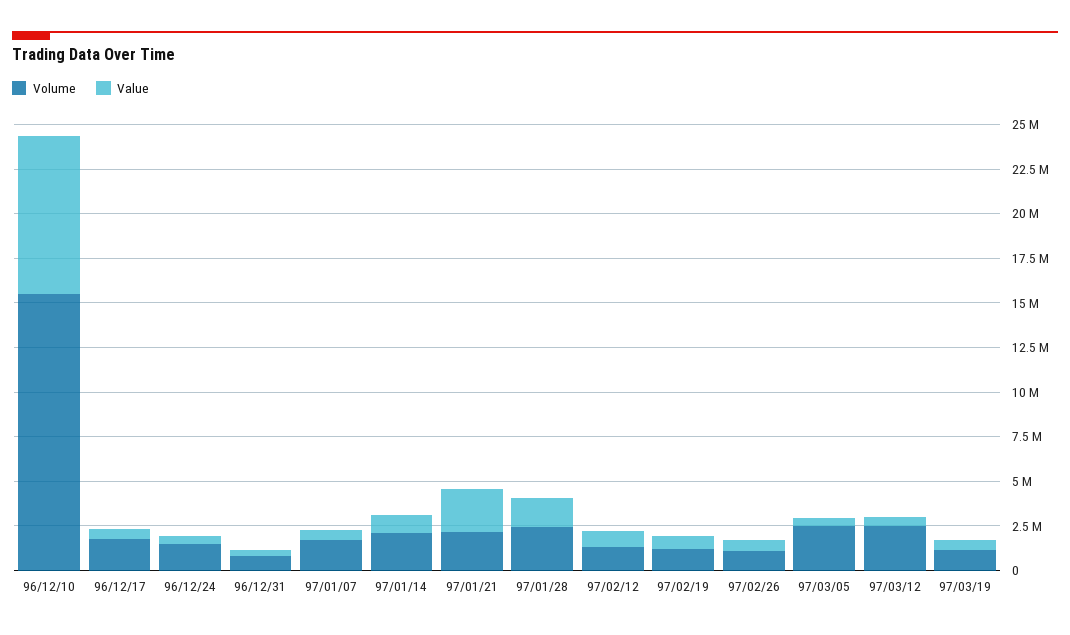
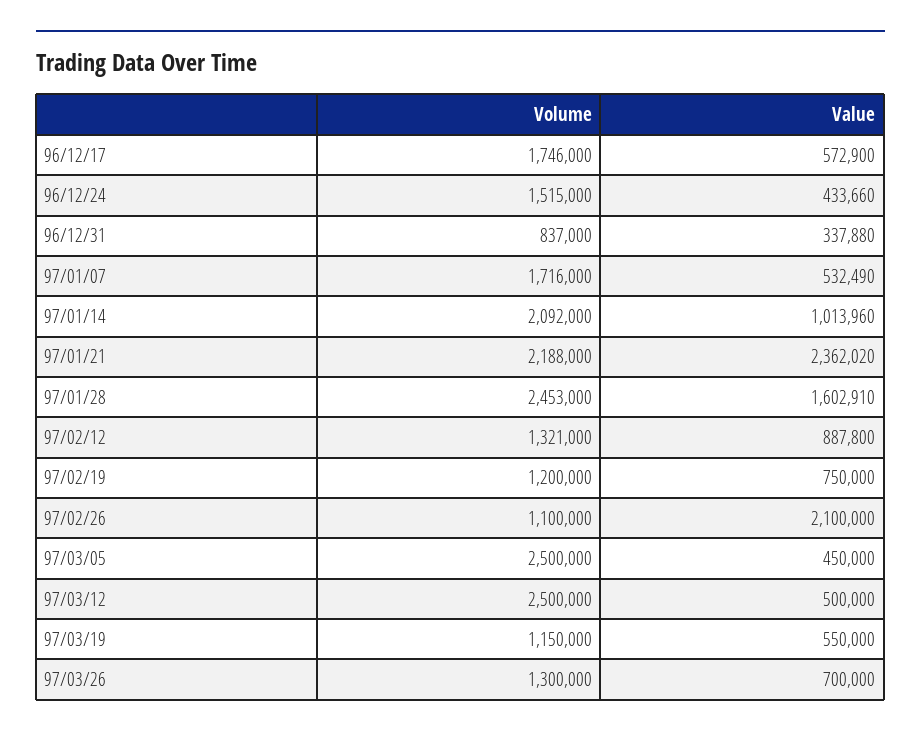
Volume, 96/12/10: 15500000 -> none
Value, 96/12/10: 9000000 -> none
Value, 97/02/26: 500000 -> 2100000
Volume, 97/03/26: none -> 1300000
Value, 97/03/26: none -> 700000

